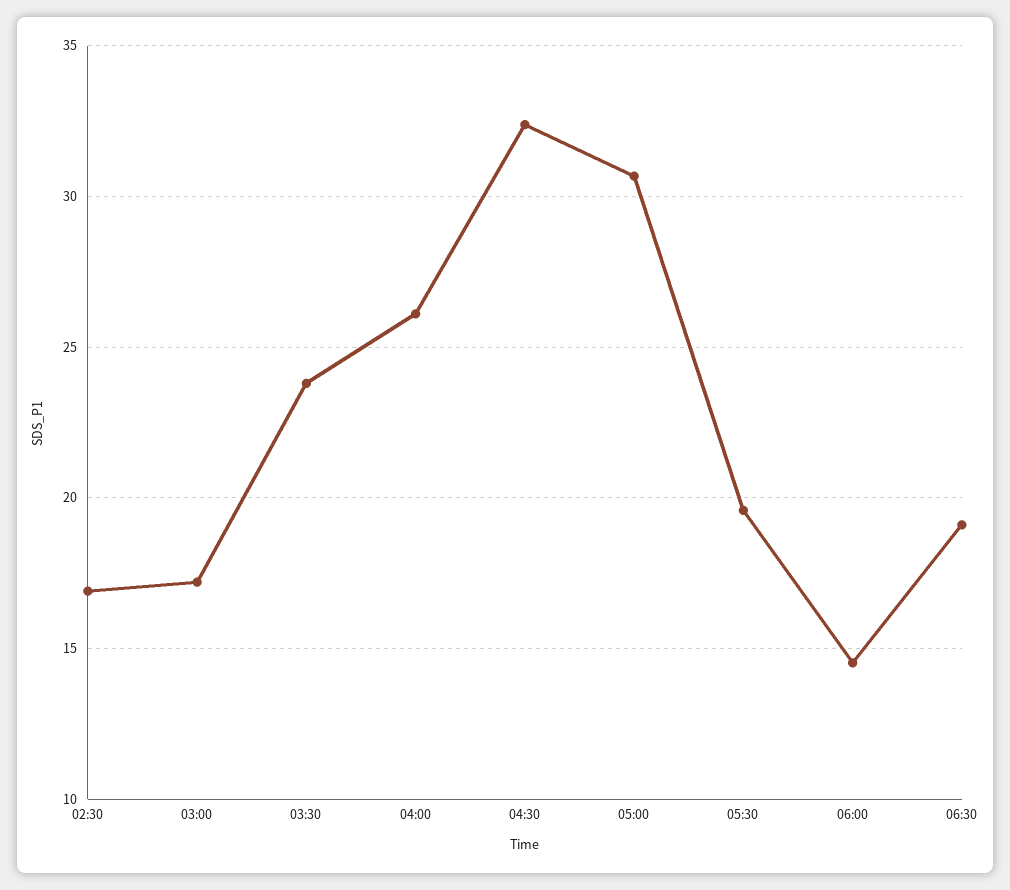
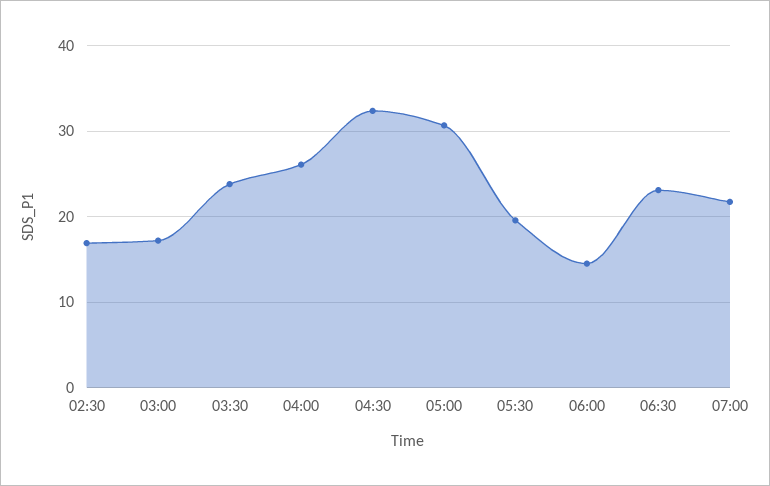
06:30: 19 -> 23
07:00: none -> 22

